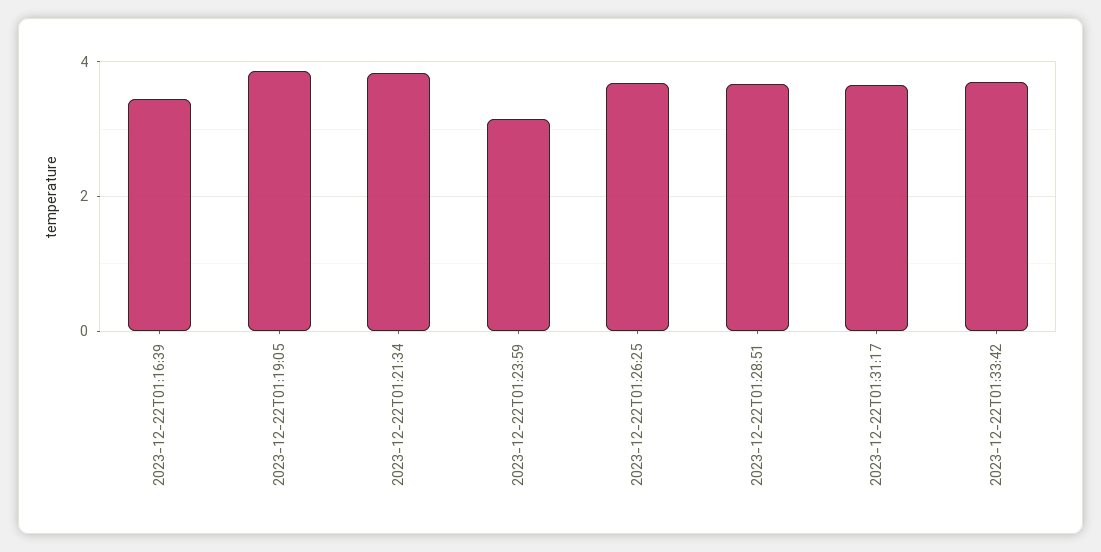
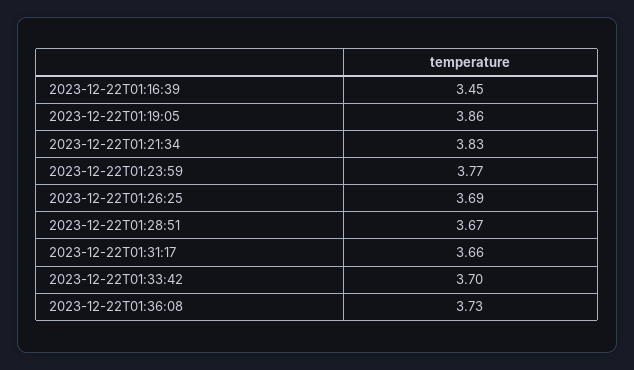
2023-12-22T01:23:59: 3.2 -> 3.77
2023-12-22T01:36:08: none -> 3.73

